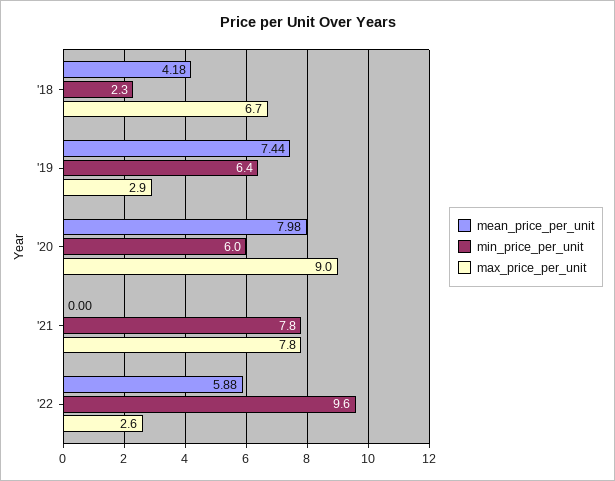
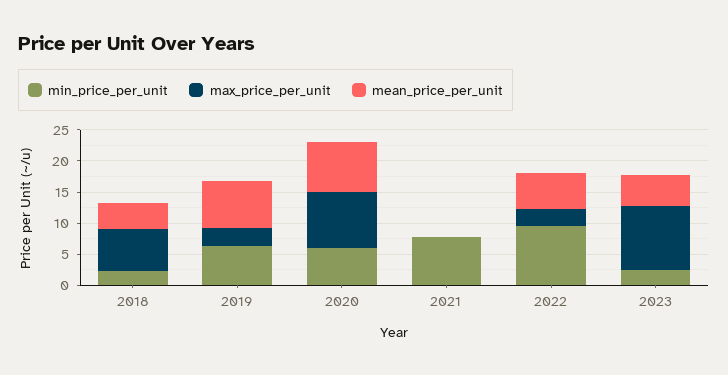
max_price_per_unit, '21: 7.8 -> 0
min_price_per_unit, 2023: none -> 2.5
max_price_per_unit, 2023: none -> 10
mean_price_per_unit, 2023: none -> 5

